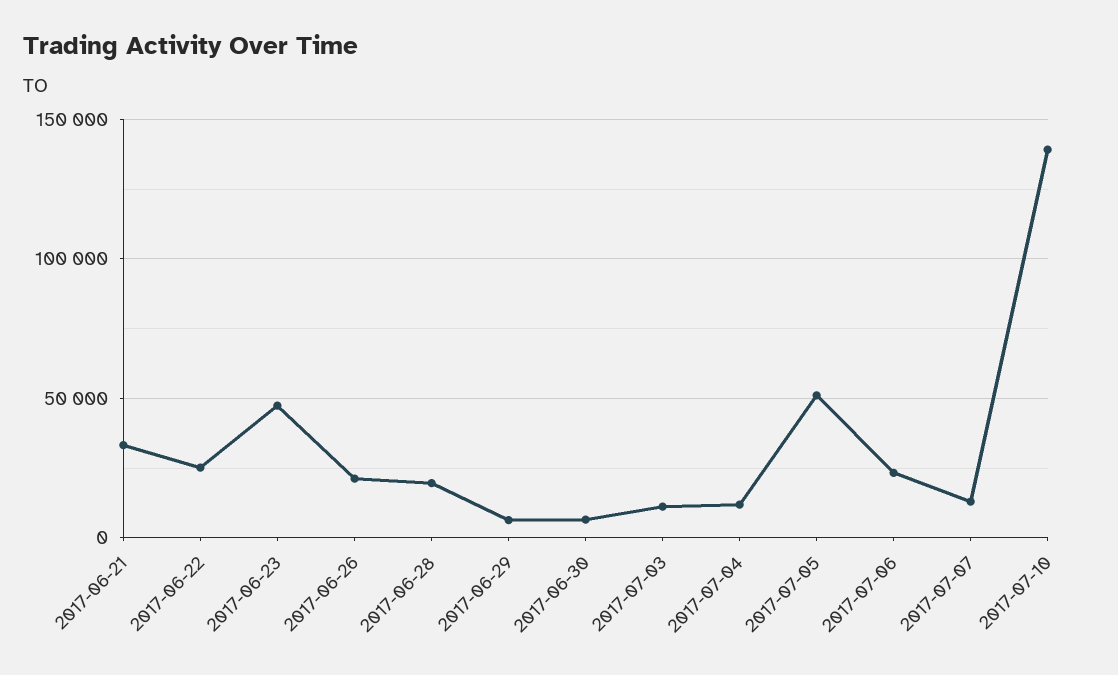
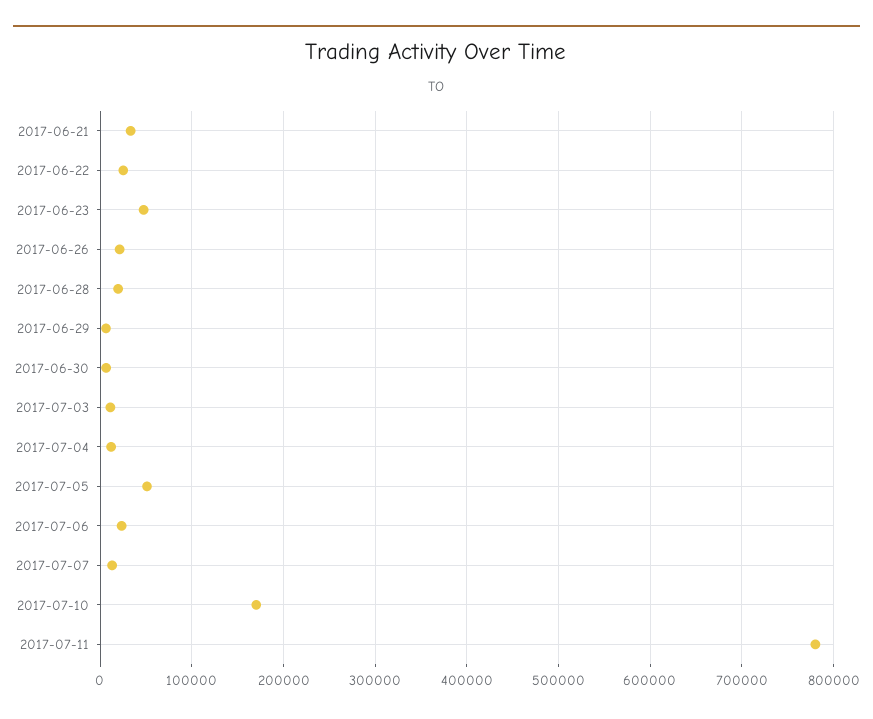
2017-07-10: 140000 -> 170000
2017-07-11: none -> 780000

